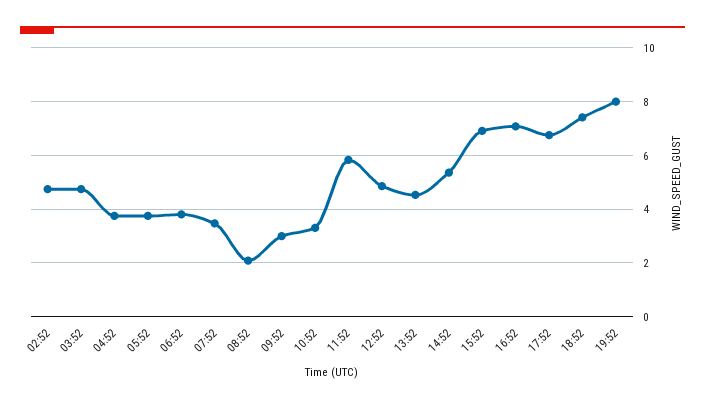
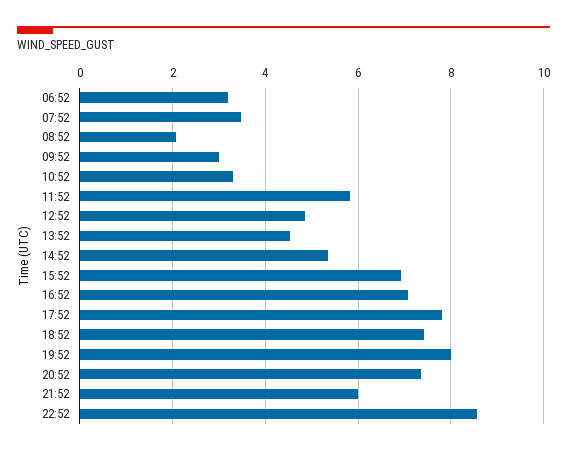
02:52: 4.75 -> none
03:52: 4.75 -> none
04:52: 3.75 -> none
05:52: 3.75 -> none
06:52: 3.75 -> 3.2
17:52: 6.75 -> 7.8
20:52: none -> 7.4
21:52: none -> 6
22:52: none -> 8.6

